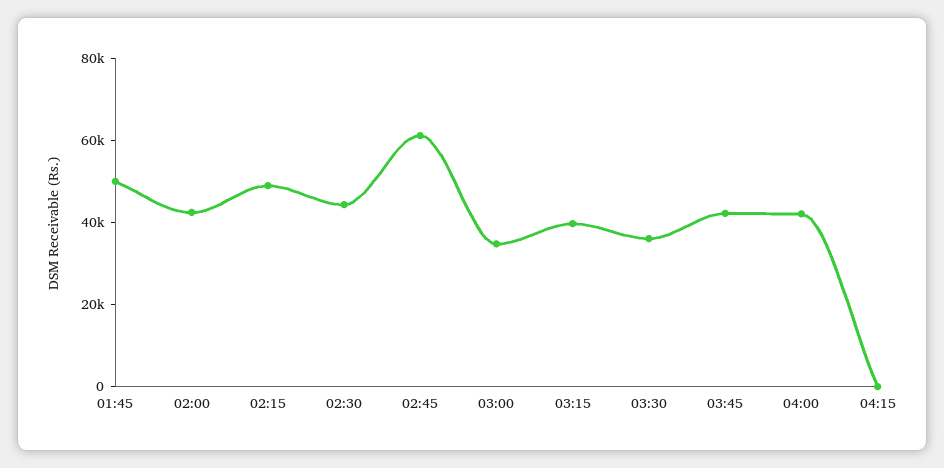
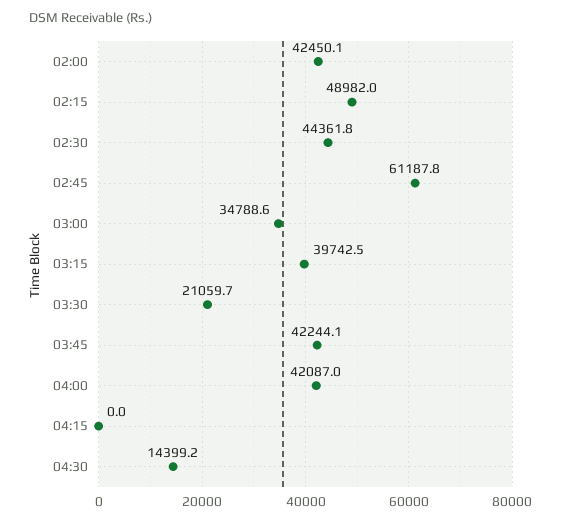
01:45: 50000 -> none
03:30: 35000 -> 21059.7
04:30: none -> 14399.2

